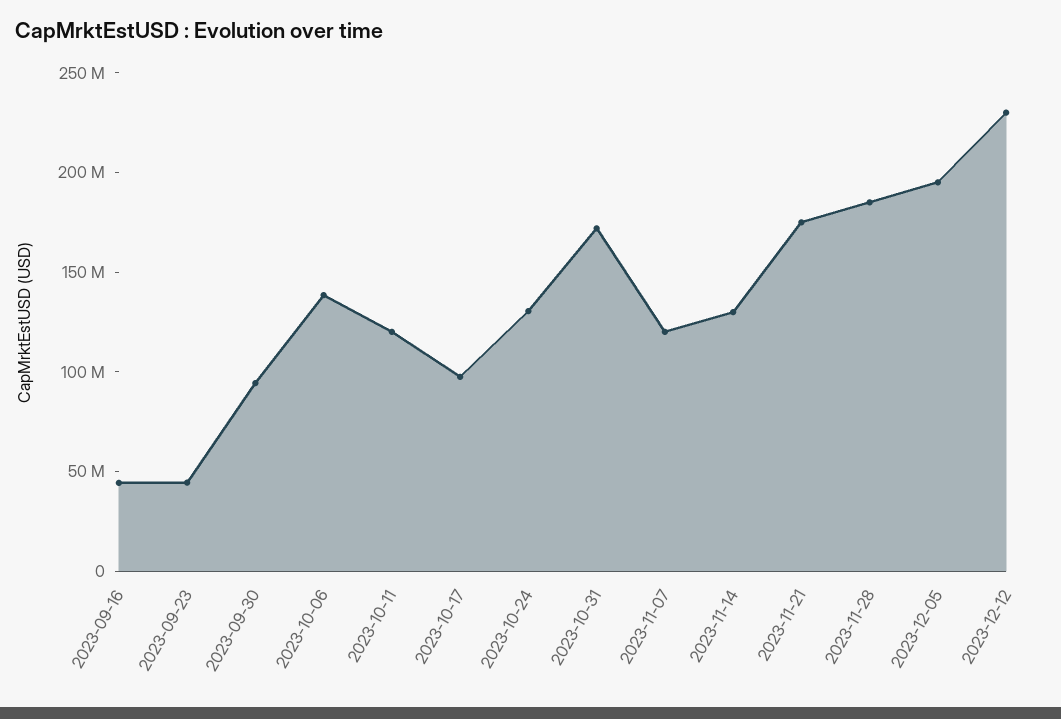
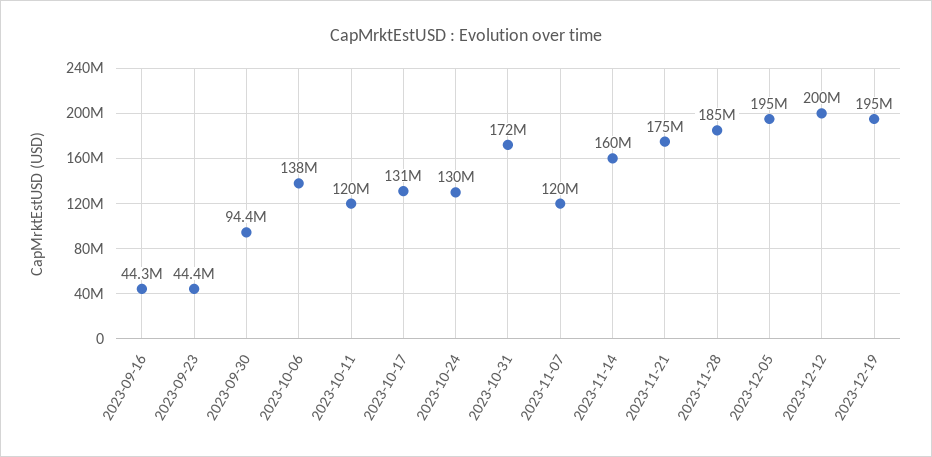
2023-10-17: 100000000 -> 131000000
2023-11-14: 130000000 -> 160000000
2023-12-12: 230000000 -> 200000000
2023-12-19: none -> 195000000

